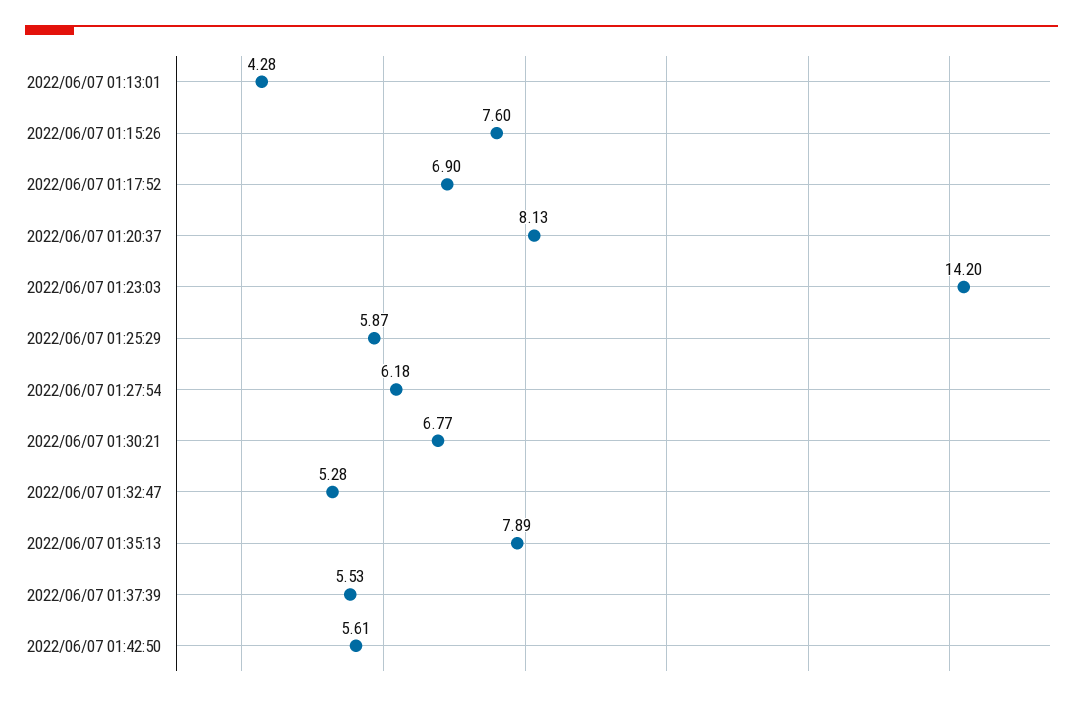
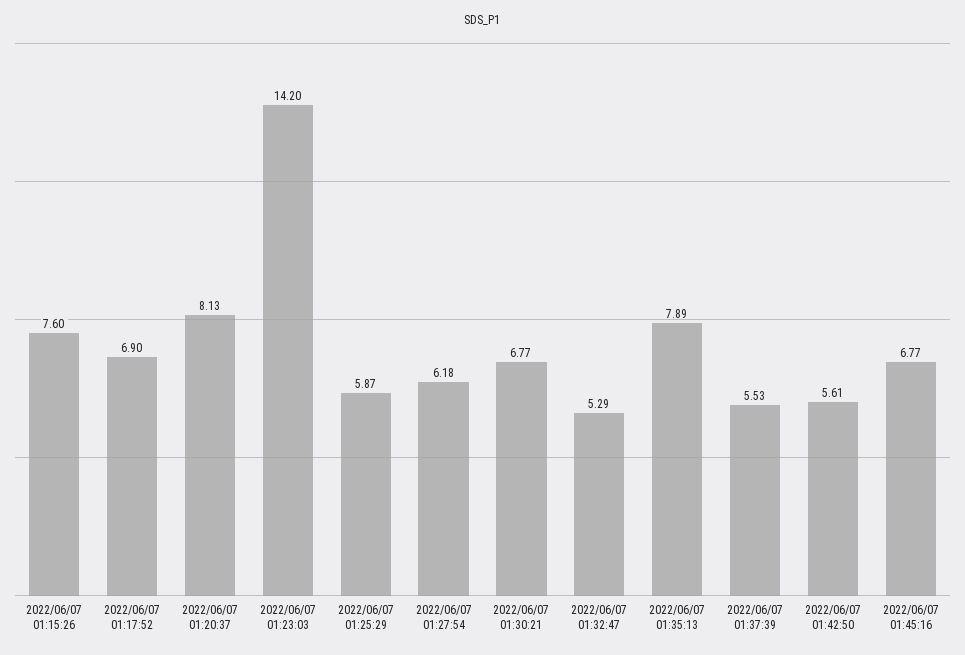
2022/06/07 01:13:01: 4.28 -> none
2022/06/07 01:32:47: 5.28 -> 5.29
2022/06/07 01:45:16: none -> 6.77

